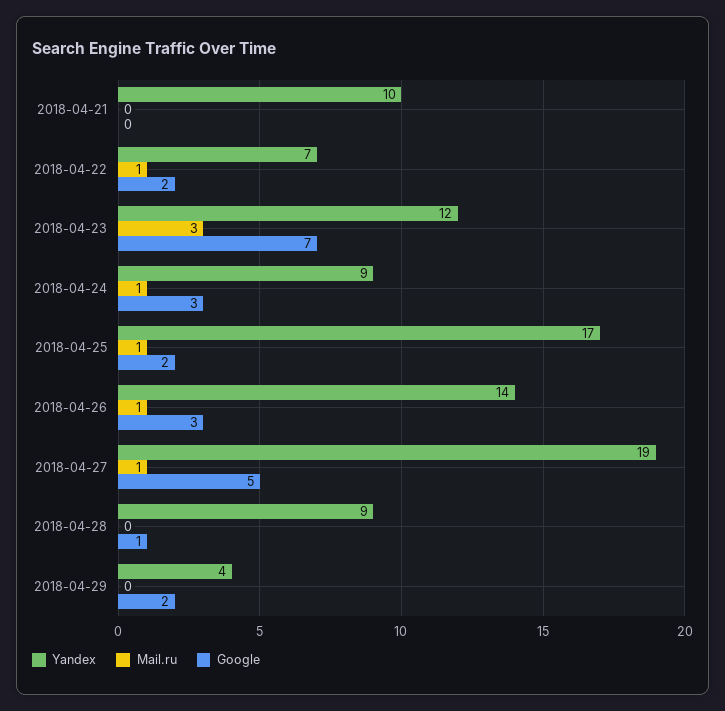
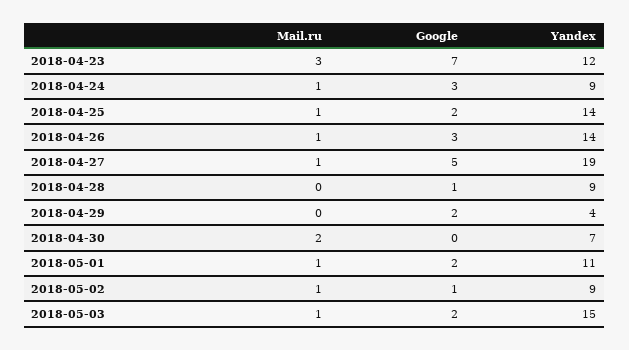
Yandex, 2018-04-21: 10 -> none
Mail.ru, 2018-04-21: 0 -> none
Google, 2018-04-21: 0 -> none
Yandex, 2018-04-22: 7 -> none
Mail.ru, 2018-04-22: 1 -> none
Google, 2018-04-22: 2 -> none
Yandex, 2018-04-25: 17 -> 14
Mail.ru, 2018-04-30: none -> 2
Google, 2018-04-30: none -> 0
Yandex, 2018-04-30: none -> 7
Mail.ru, 2018-05-01: none -> 1
Google, 2018-05-01: none -> 2
Yandex, 2018-05-01: none -> 11
Mail.ru, 2018-05-02: none -> 1
Google, 2018-05-02: none -> 1
Yandex, 2018-05-02: none -> 9
Mail.ru, 2018-05-03: none -> 1
Google, 2018-05-03: none -> 2
Yandex, 2018-05-03: none -> 15

